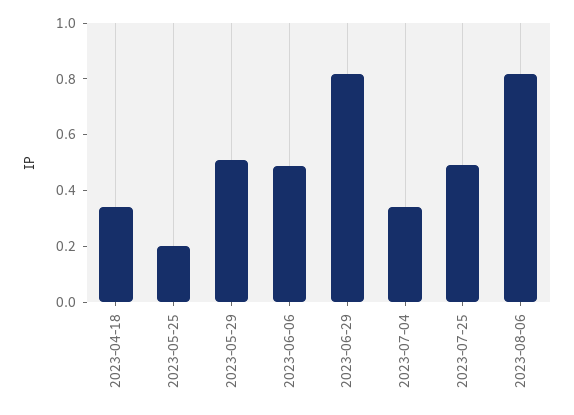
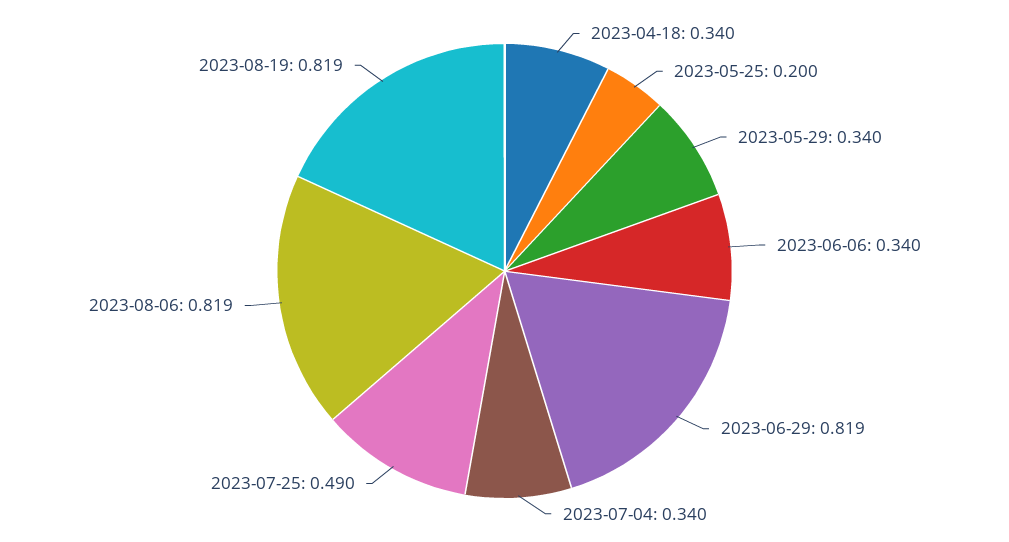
2023-05-29: 0.5 -> 0.34
2023-06-06: 0.5 -> 0.34
2023-08-19: none -> 0.819

